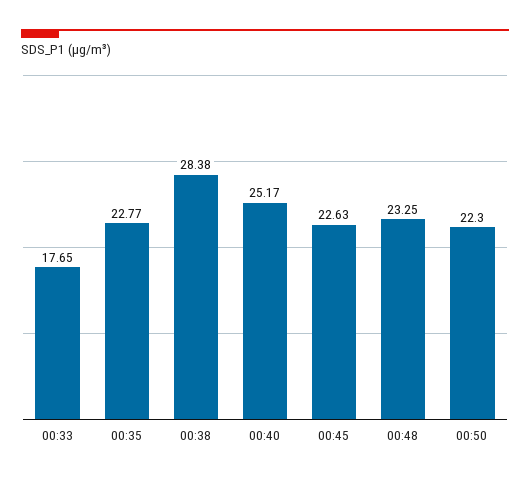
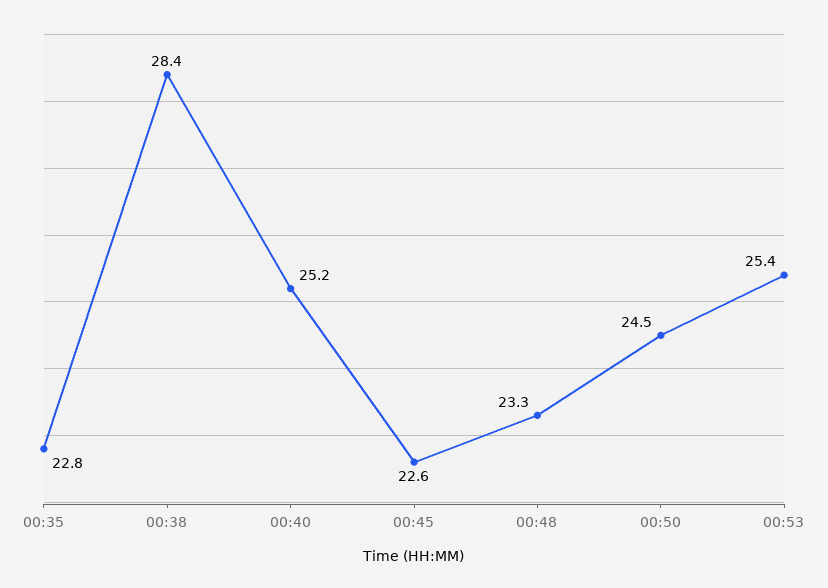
00:33: 17.65 -> none
00:50: 22.3 -> 24.5
00:53: none -> 25.4

